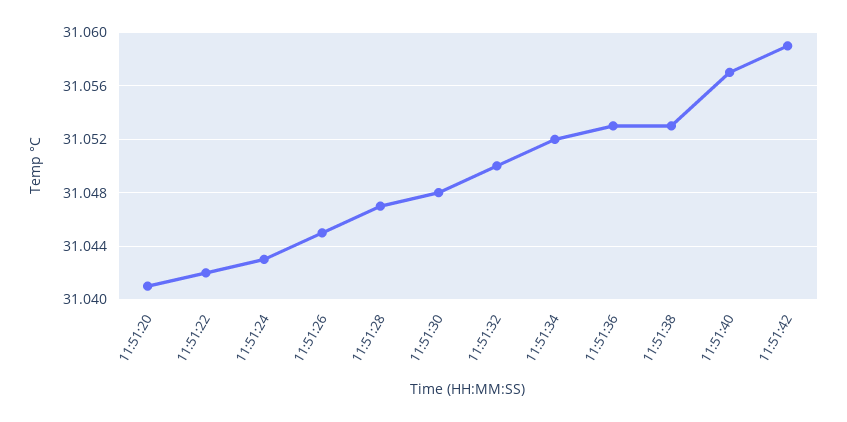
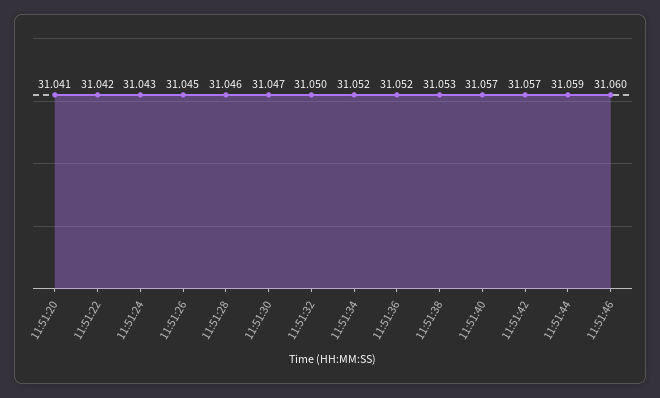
11:51:28: 31.047 -> 31.046
11:51:30: 31.048 -> 31.047
11:51:36: 31.053 -> 31.052
11:51:42: 31.059 -> 31.057
11:51:44: none -> 31.059
11:51:46: none -> 31.06

